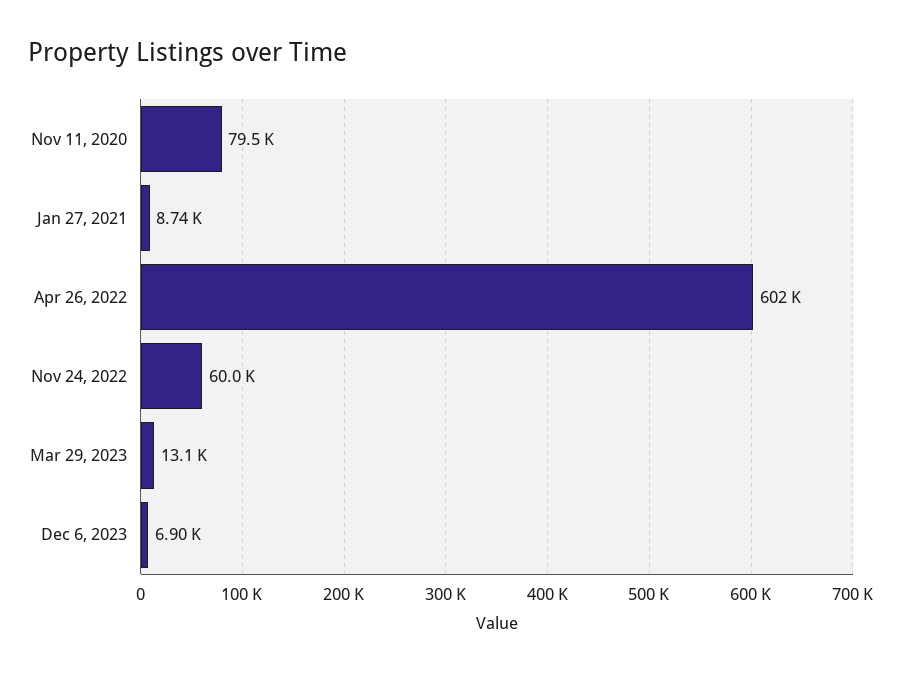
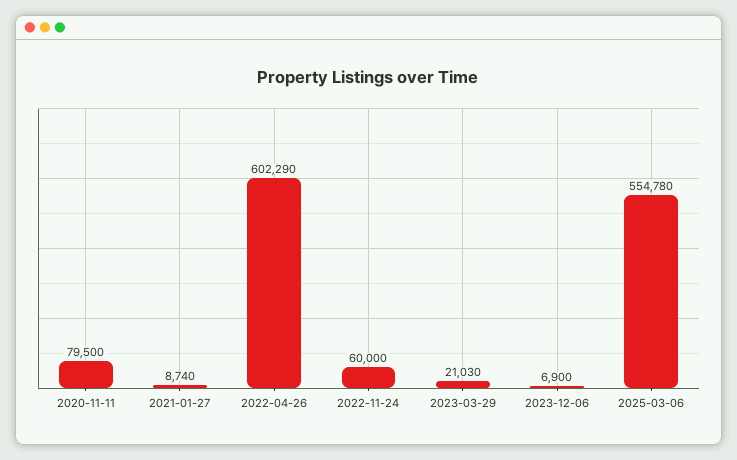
Mar 29, 2023: 13100 -> 21030
2025-03-06: none -> 554780

